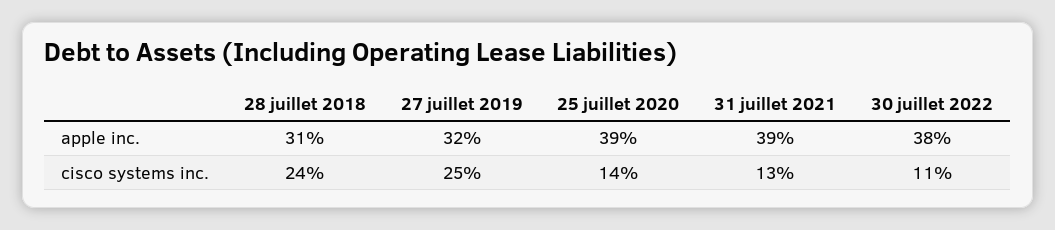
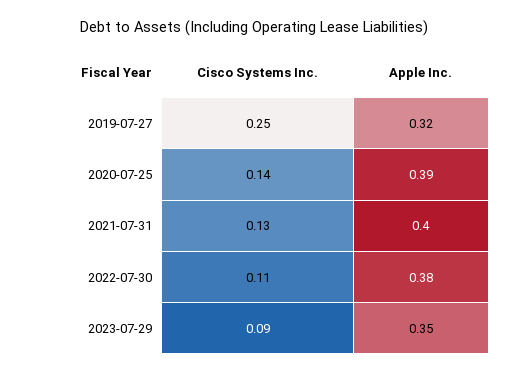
28 juillet 2018, apple inc.: 0.31 -> none
31 juillet 2021, apple inc.: 0.39 -> 0.4
28 juillet 2018, cisco systems inc.: 0.24 -> none
2023-07-29, cisco systems inc.: none -> 0.09
2023-07-29, apple inc.: none -> 0.35

